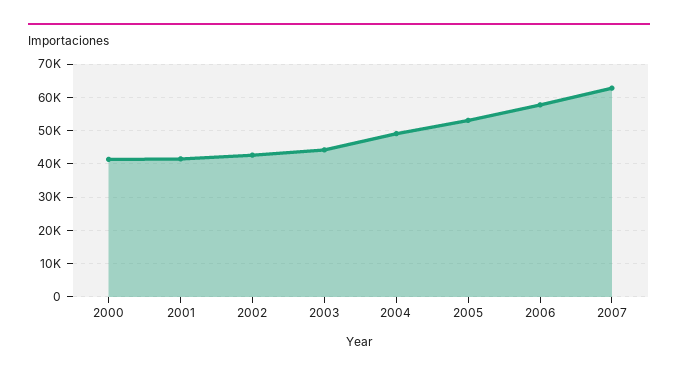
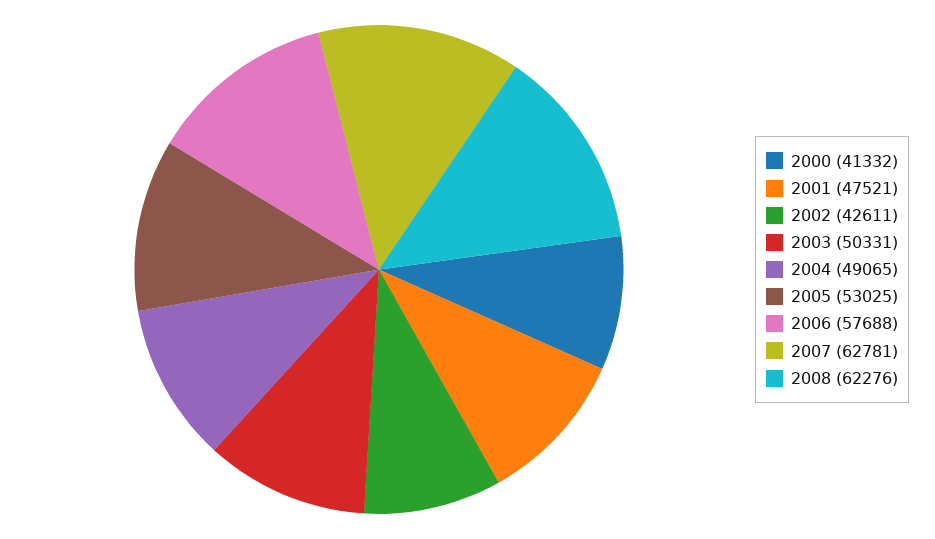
2001: 42000 -> 47521
2003: 44000 -> 50331
2008: none -> 62276

